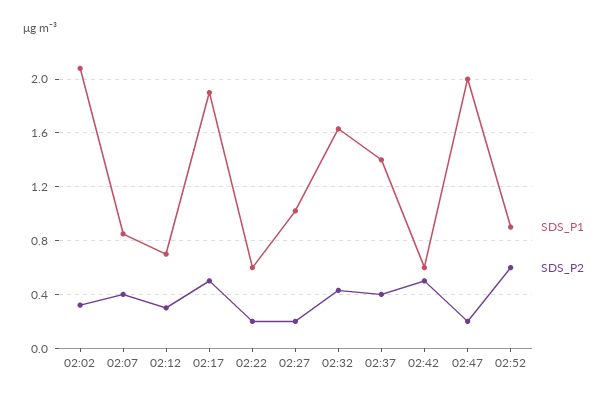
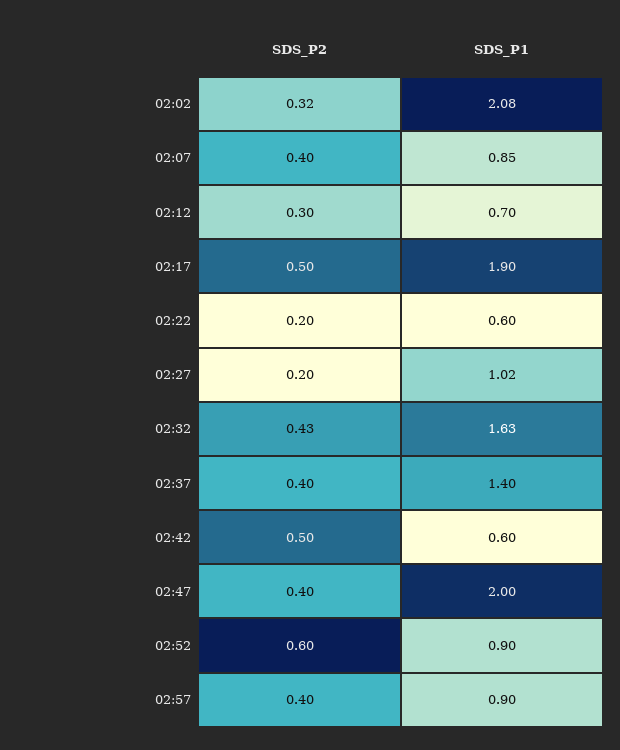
SDS_P2, 02:47: 0.2 -> 0.4
SDS_P2, 02:57: none -> 0.4
SDS_P1, 02:57: none -> 0.9

